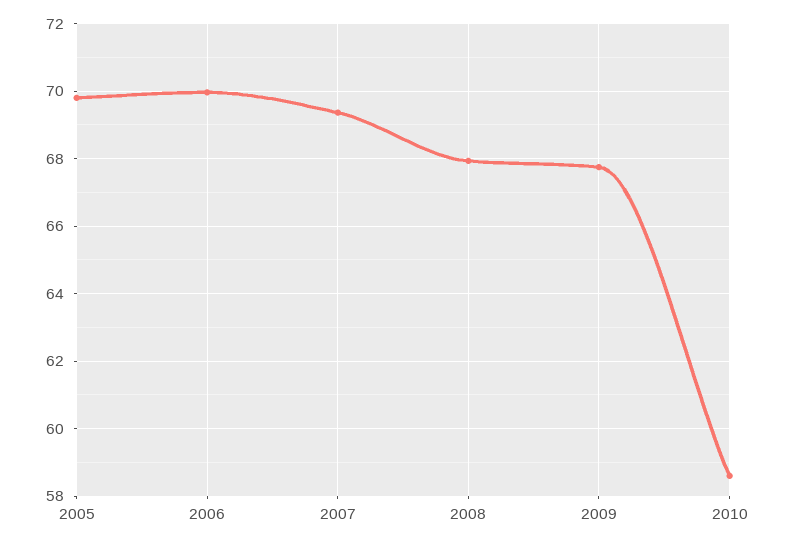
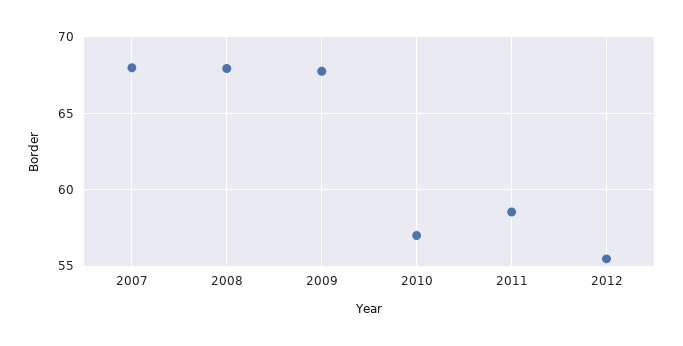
2005: 69.8 -> none
2006: 70 -> none
2007: 69.4 -> 68
2010: 58.6 -> 57
2011: none -> 58.5
2012: none -> 55.5

